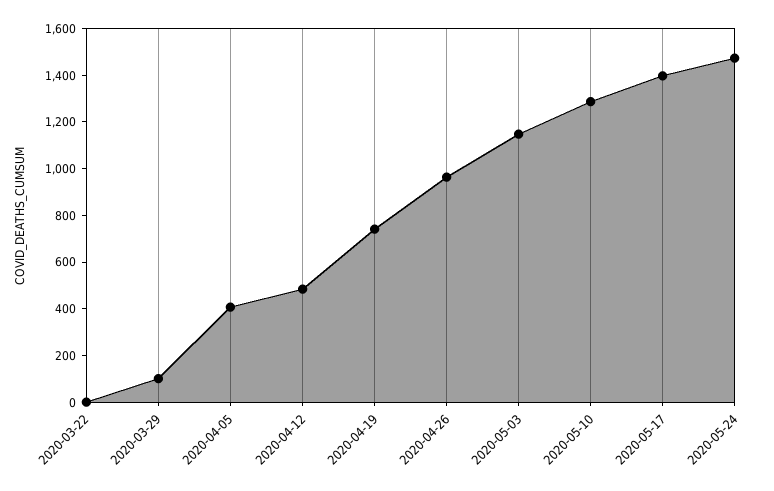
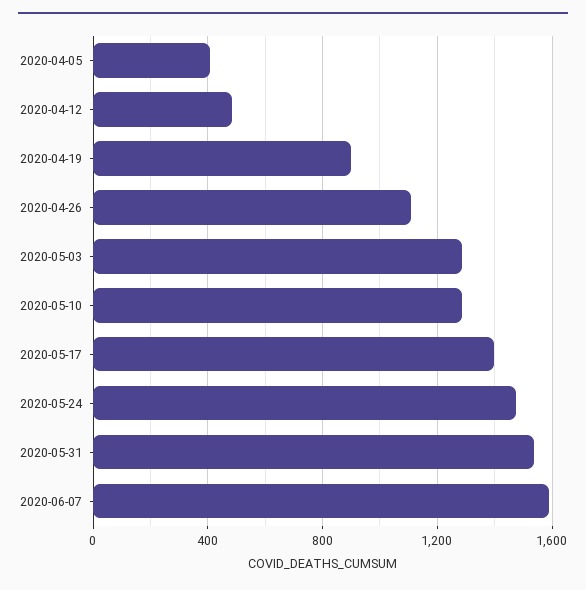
2020-03-22: 0 -> none
2020-03-29: 100 -> none
2020-04-19: 750 -> 900
2020-04-26: 950 -> 1100
2020-05-03: 1150 -> 1300
2020-05-31: none -> 1550
2020-06-07: none -> 1600

